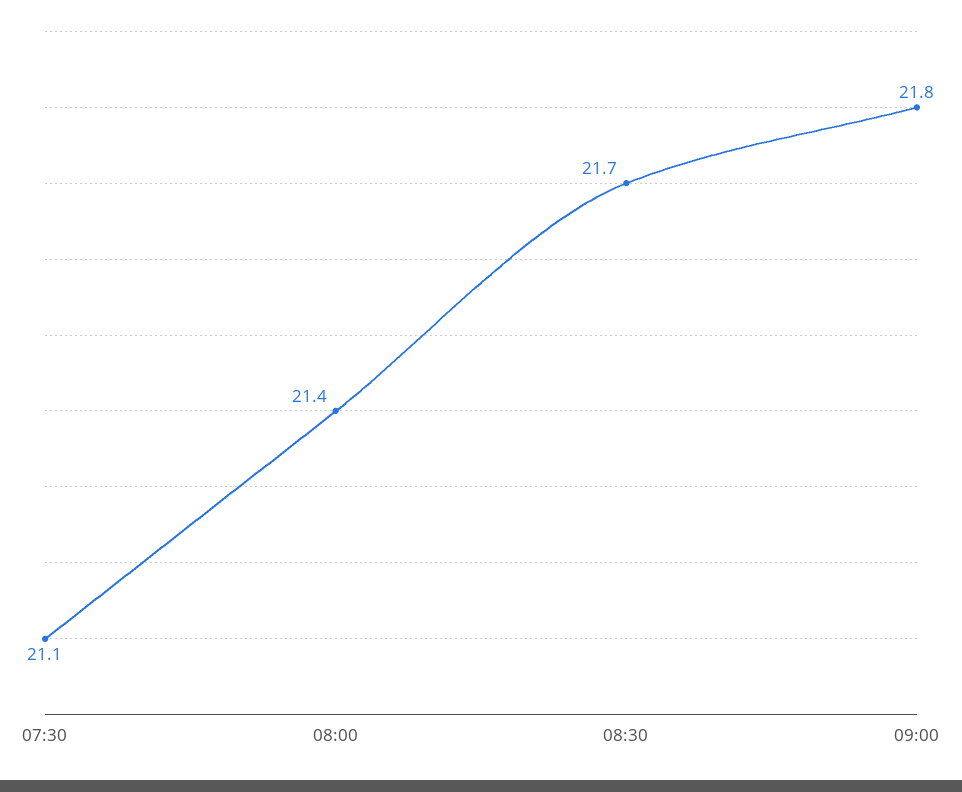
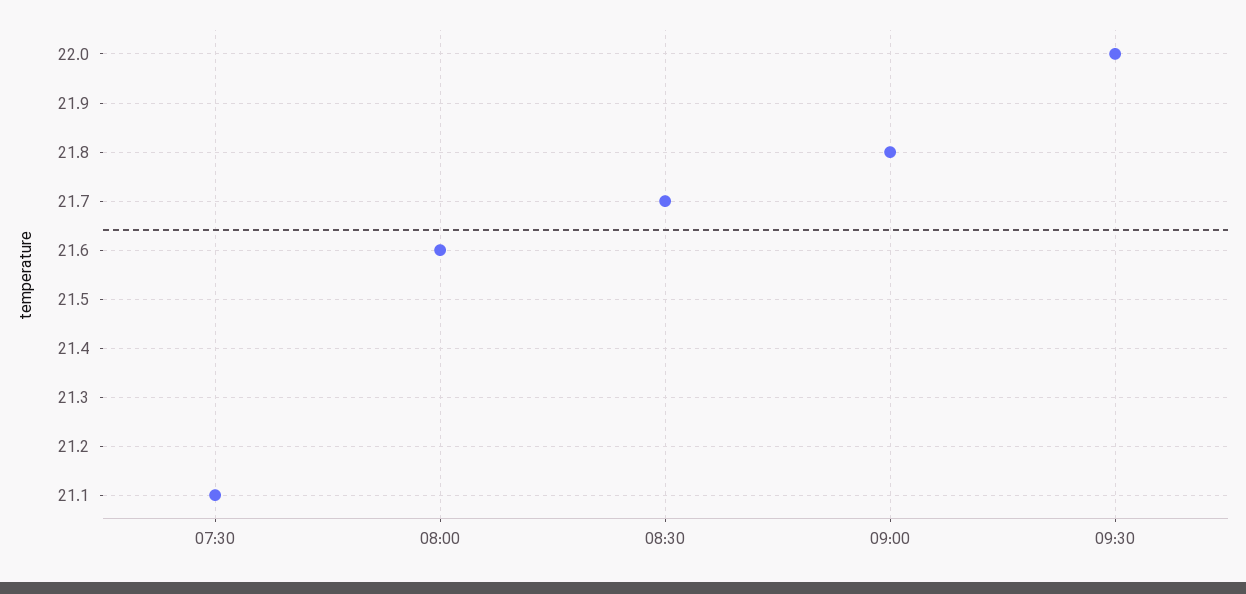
08:00: 21.4 -> 21.6
09:30: none -> 22

